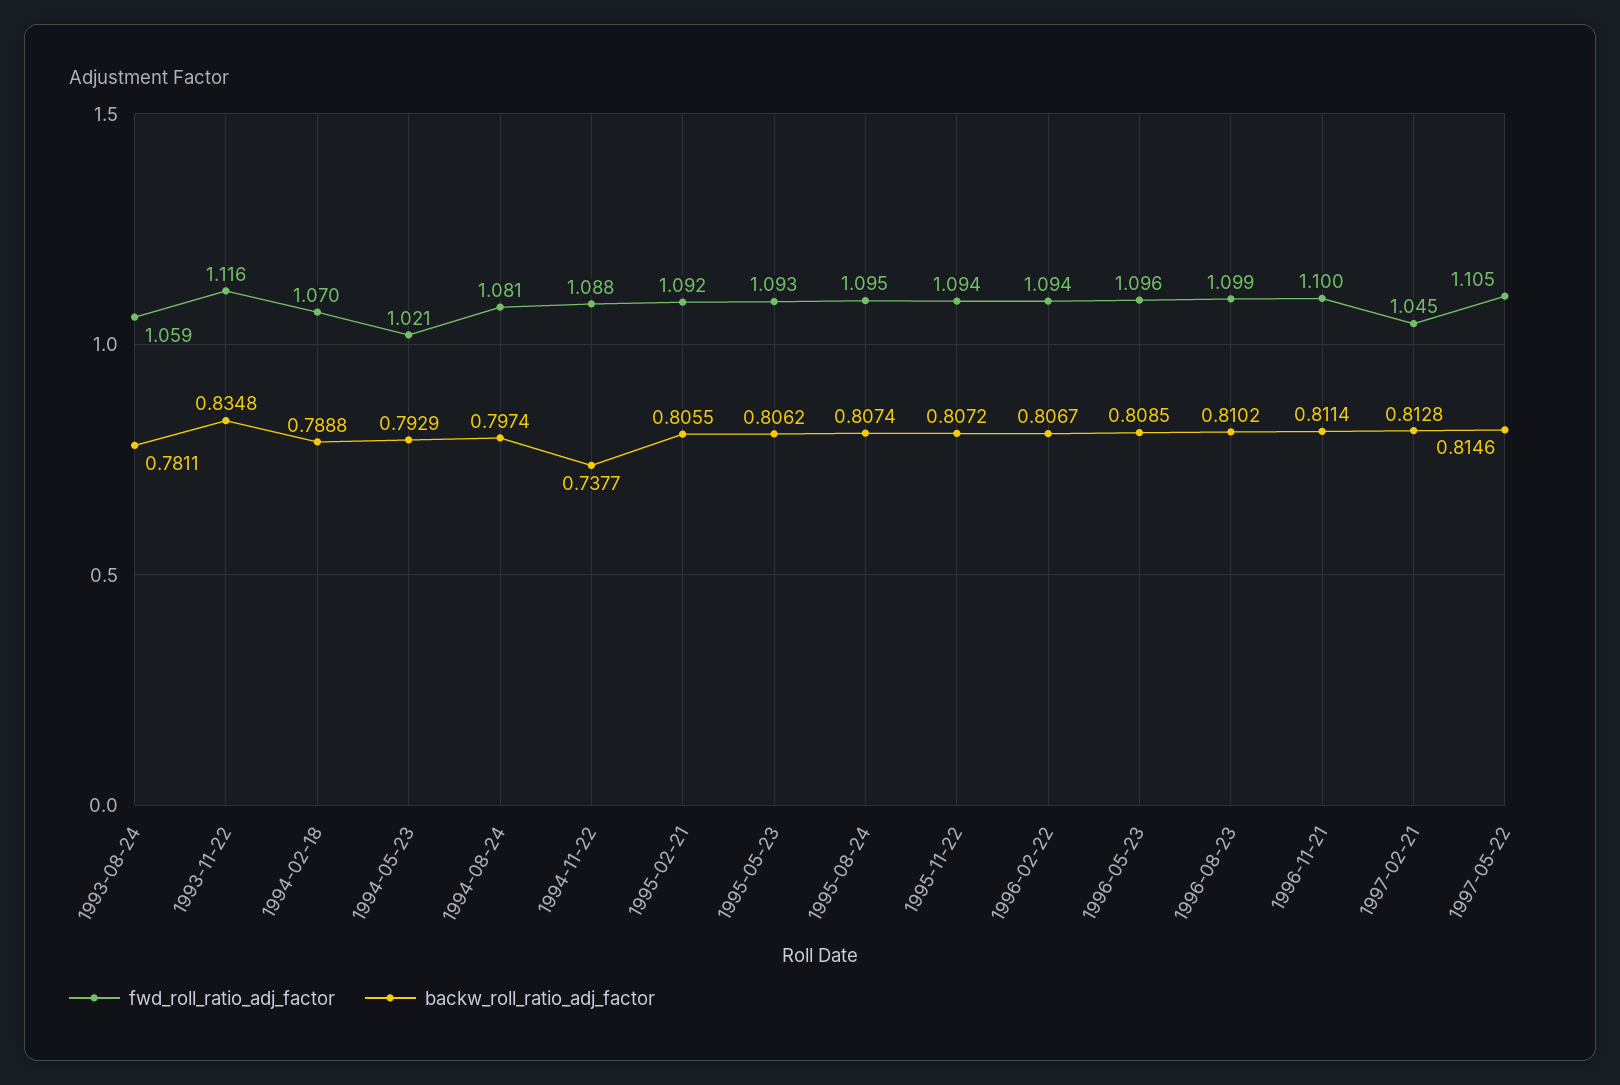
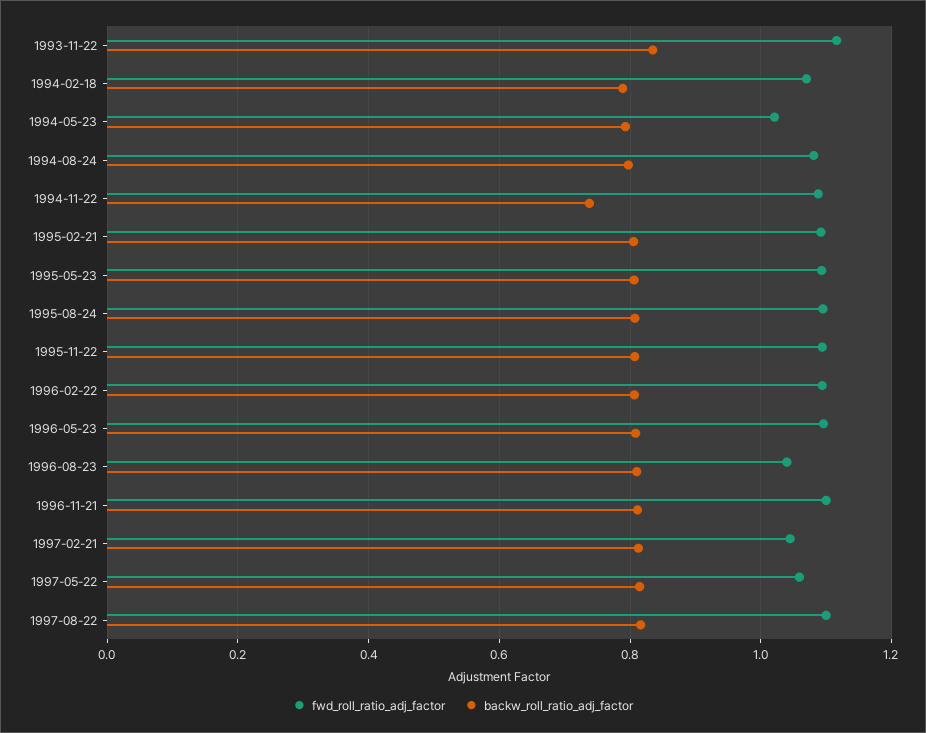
fwd_roll_ratio_adj_factor, 1993-08-24: 1.059 -> none
backw_roll_ratio_adj_factor, 1993-08-24: 0.7811 -> none
fwd_roll_ratio_adj_factor, 1996-08-23: 1.099 -> 1.04
fwd_roll_ratio_adj_factor, 1997-05-22: 1.105 -> 1.06
fwd_roll_ratio_adj_factor, 1997-08-22: none -> 1.1
backw_roll_ratio_adj_factor, 1997-08-22: none -> 0.82

